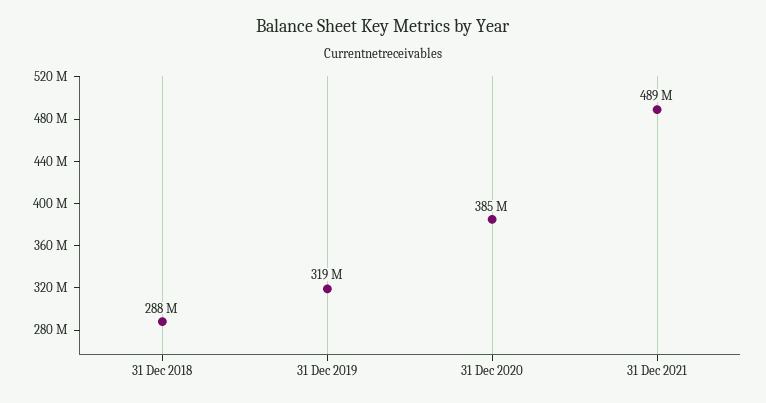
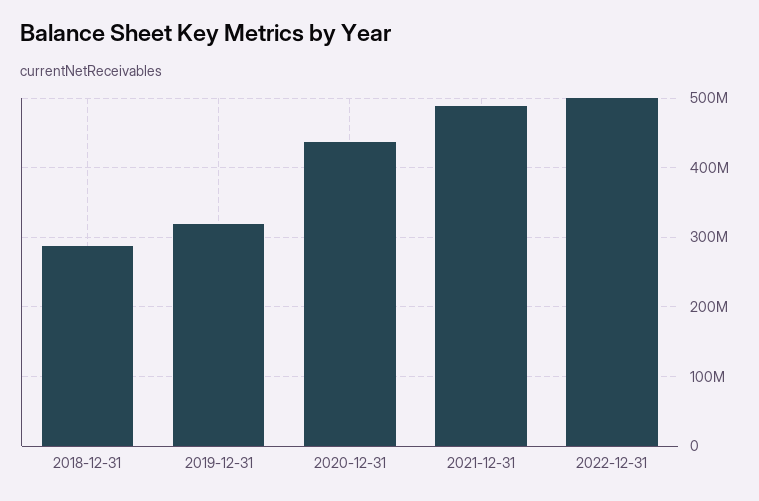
31 Dec 2020: 385000000 -> 440000000
2022-12-31: none -> 500000000

